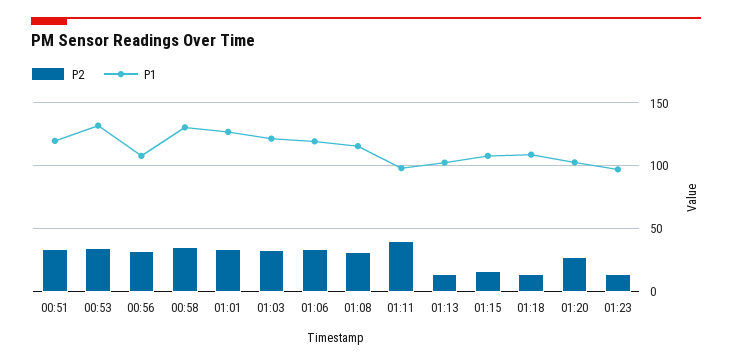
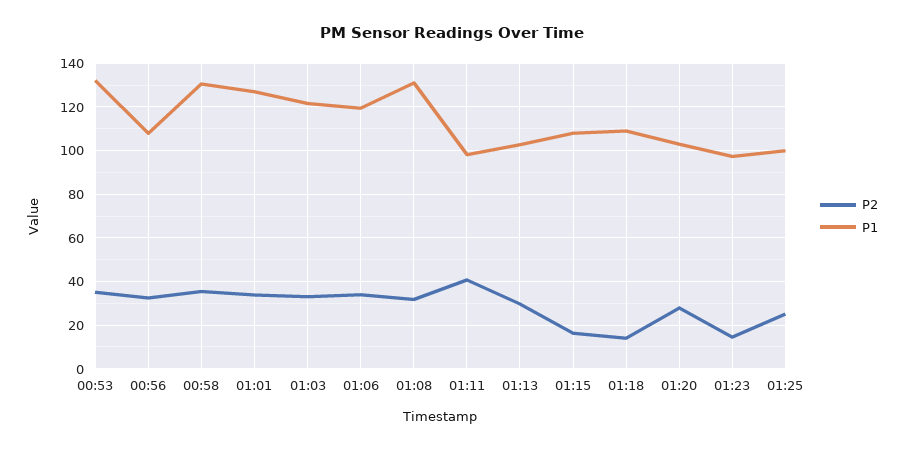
P2, 00:51: 35 -> none
P1, 00:51: 120 -> none
P1, 01:08: 115 -> 130
P2, 01:13: 15 -> 30
P2, 01:25: none -> 25
P1, 01:25: none -> 100

